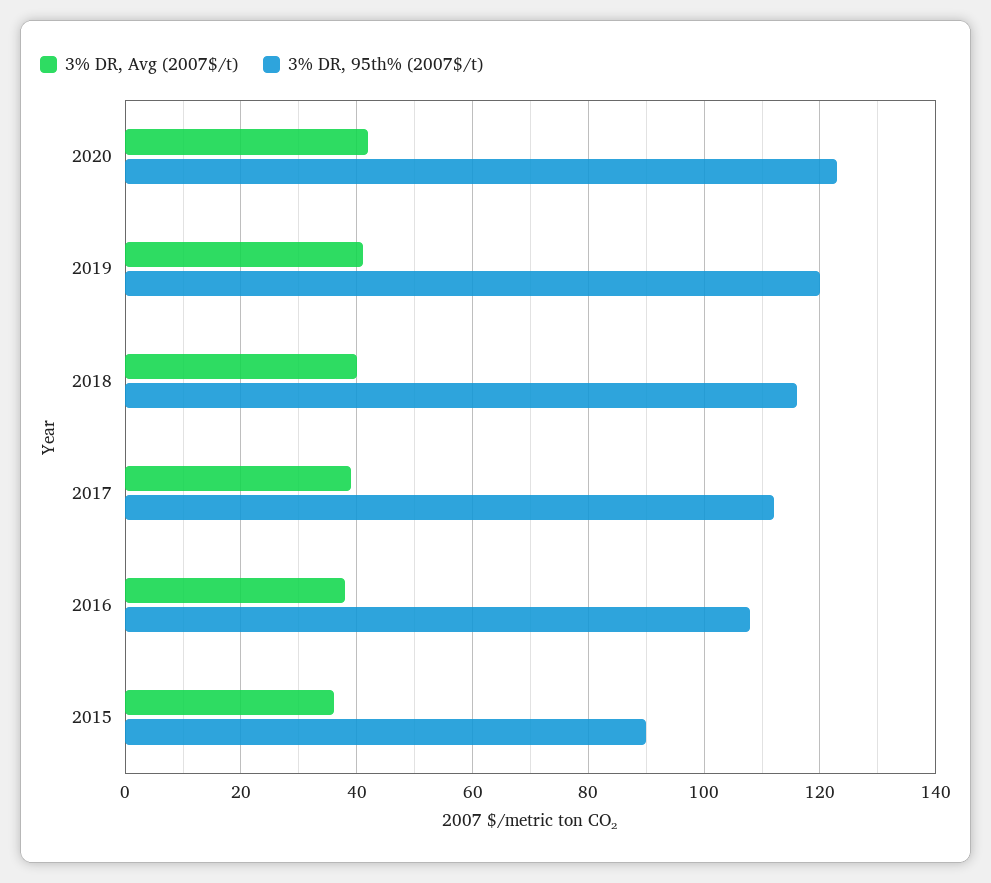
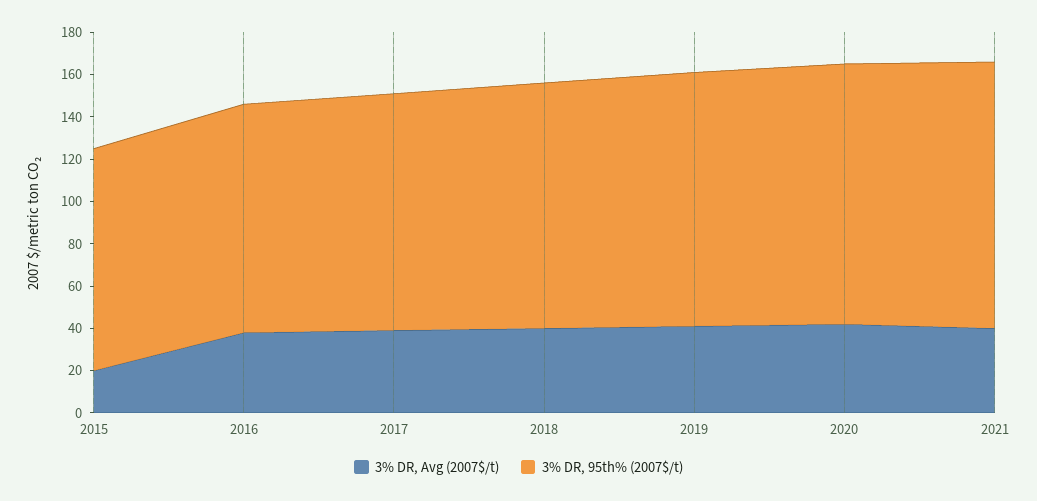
3% DR, Avg (2007$/t), 2015: 35 -> 20
3% DR, 95th% (2007$/t), 2015: 90 -> 105
3% DR, Avg (2007$/t), 2021: none -> 40
3% DR, 95th% (2007$/t), 2021: none -> 125

